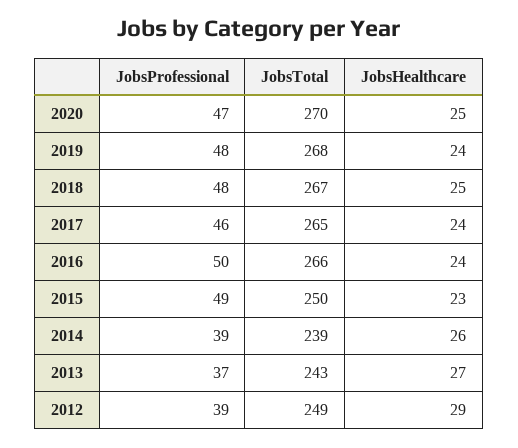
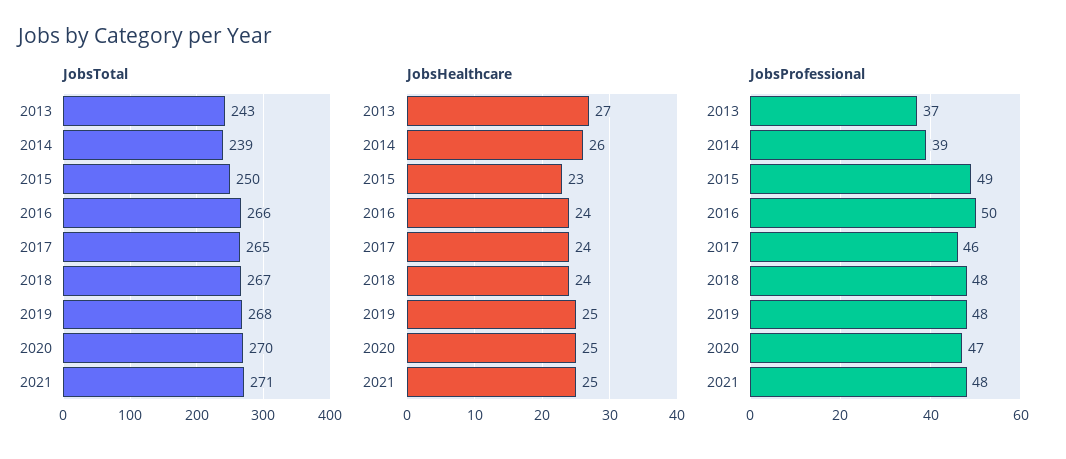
JobsHealthcare, 2019: 24 -> 25
JobsHealthcare, 2018: 25 -> 24
JobsProfessional, 2012: 39 -> none
JobsTotal, 2012: 249 -> none
JobsHealthcare, 2012: 29 -> none
JobsTotal, 2021: none -> 271
JobsHealthcare, 2021: none -> 25
JobsProfessional, 2021: none -> 48

